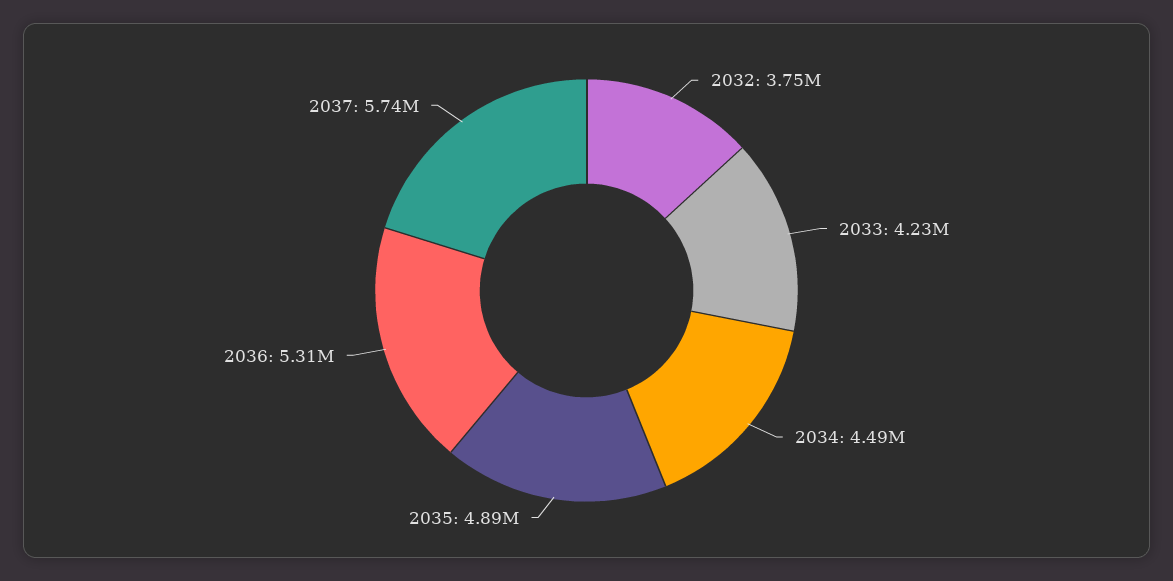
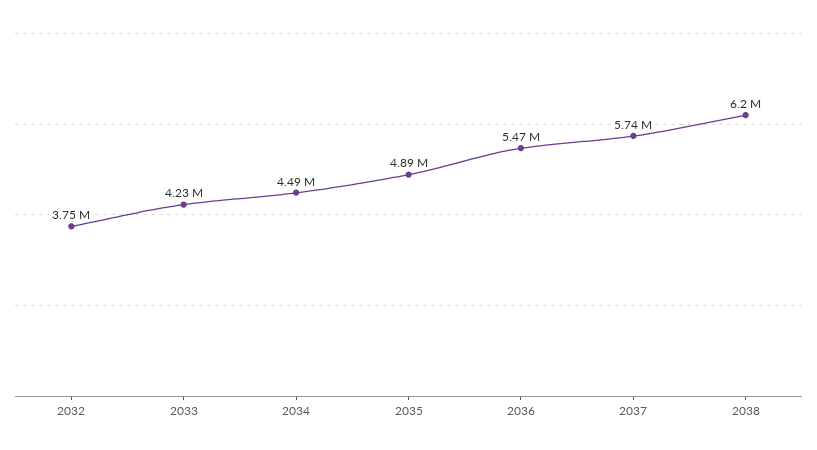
2036: 5310000 -> 5470000
2038: none -> 6200000

